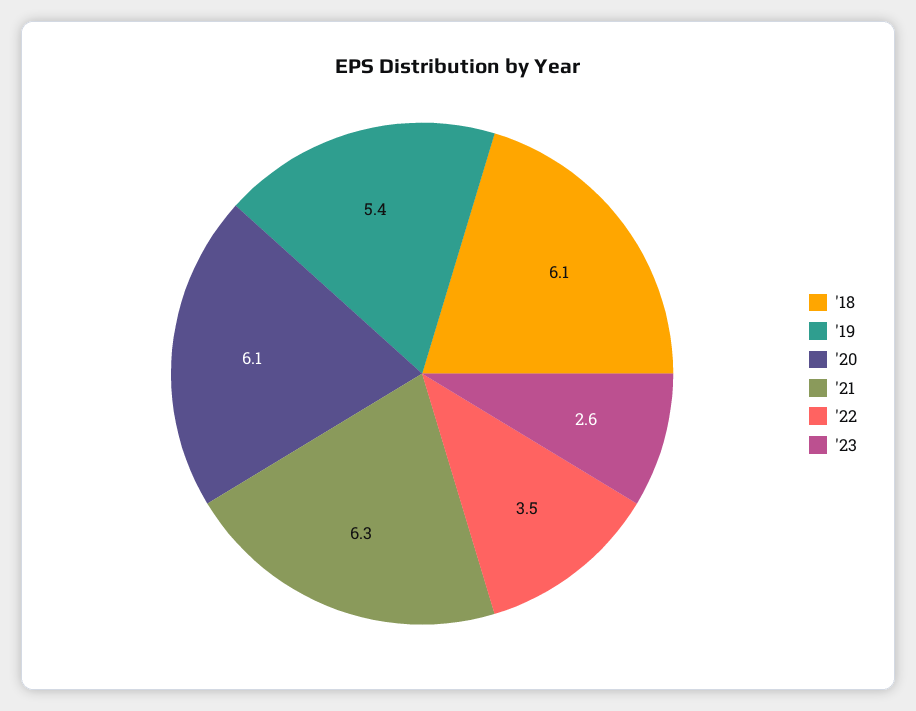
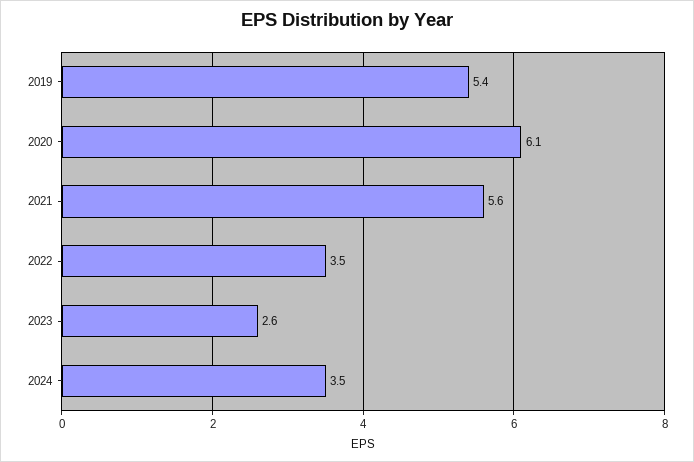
'18: 6.1 -> none
'21: 6.3 -> 5.6
2024: none -> 3.5

